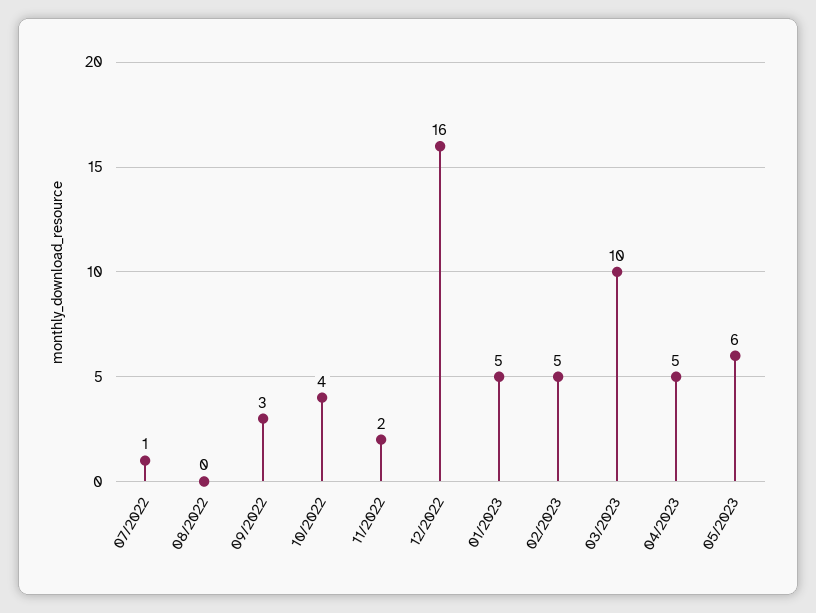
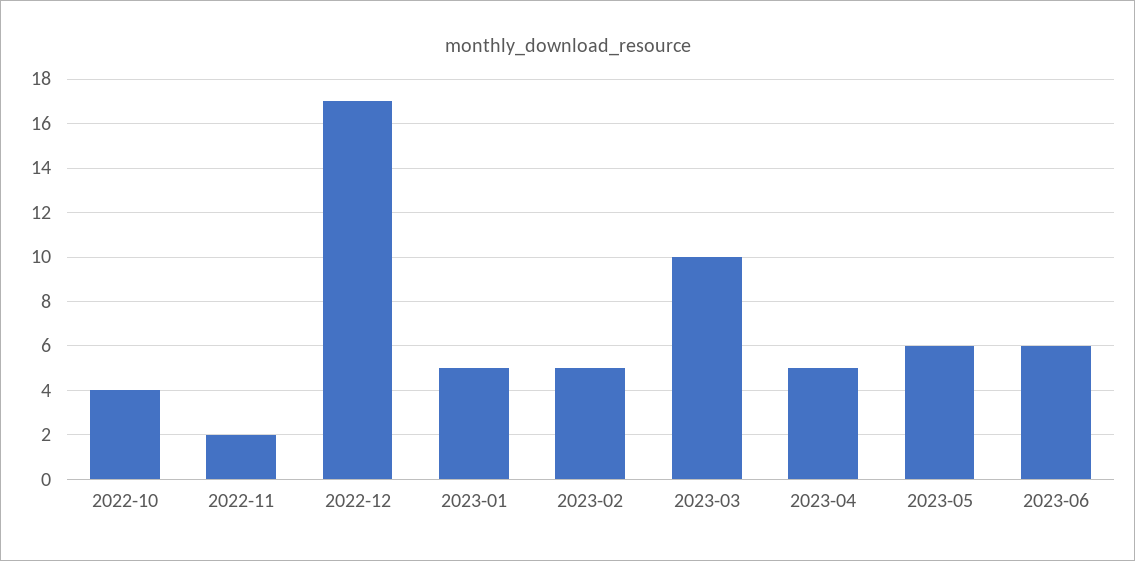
07/2022: 1 -> none
08/2022: 0 -> none
09/2022: 3 -> none
12/2022: 16 -> 17
2023-06: none -> 6

